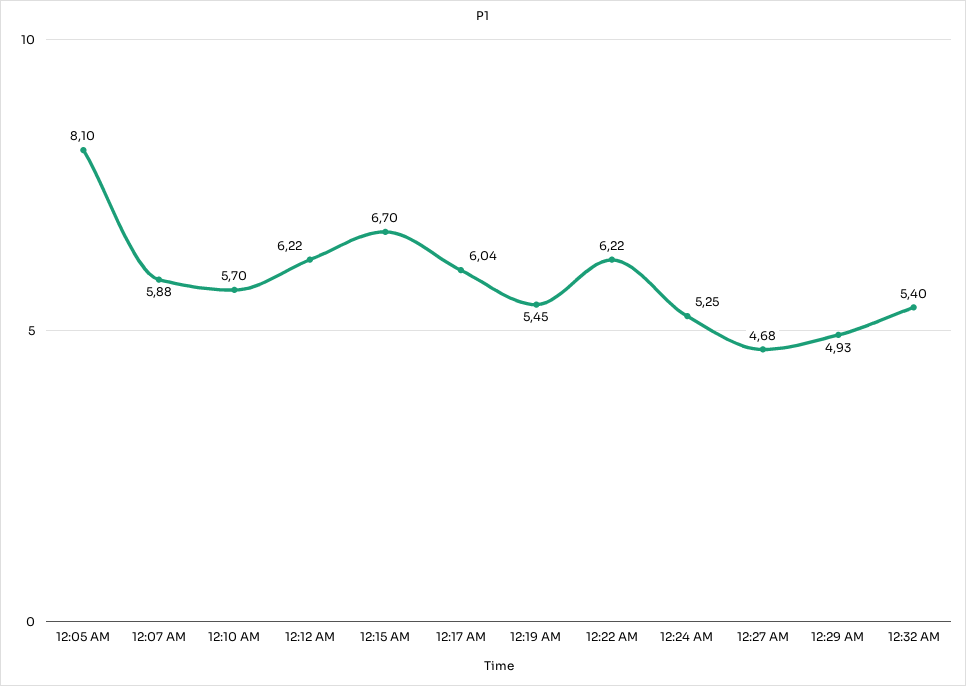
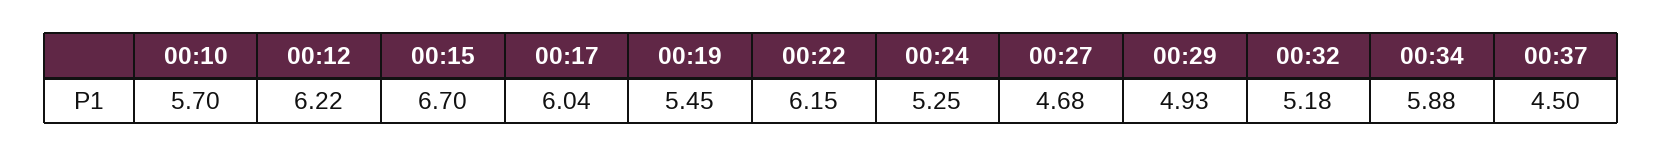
12:05 AM: 8.1 -> none
12:07 AM: 5.88 -> none
12:22 AM: 6.22 -> 6.15
12:32 AM: 5.4 -> 5.18
00:34: none -> 5.88
00:37: none -> 4.5

